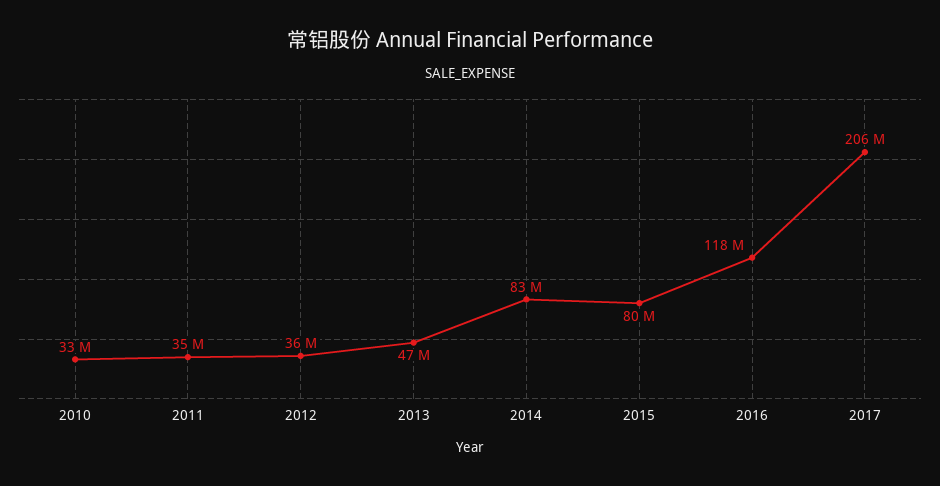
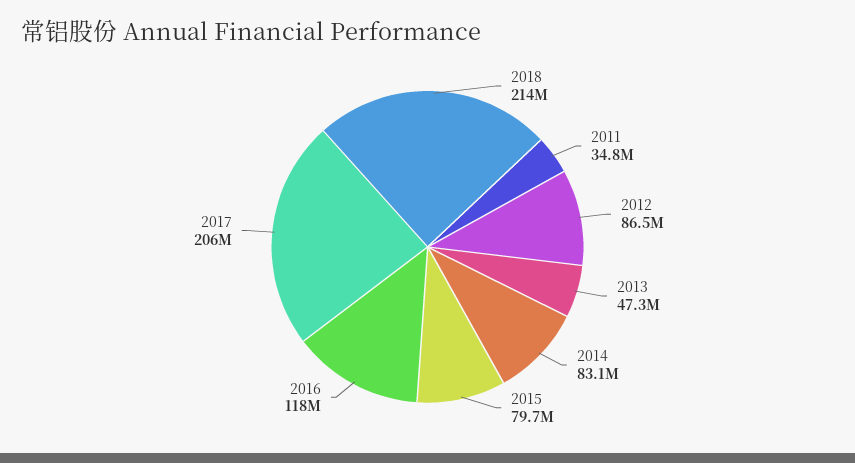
2010: 33000000 -> none
2012: 36000000 -> 86500000
2018: none -> 214000000

